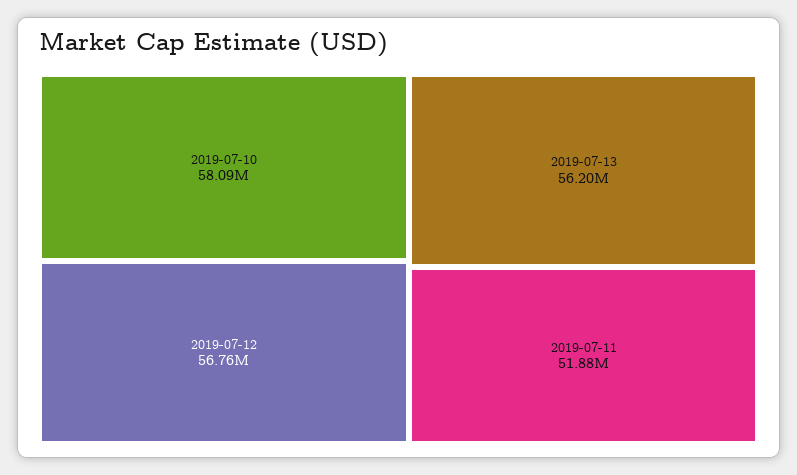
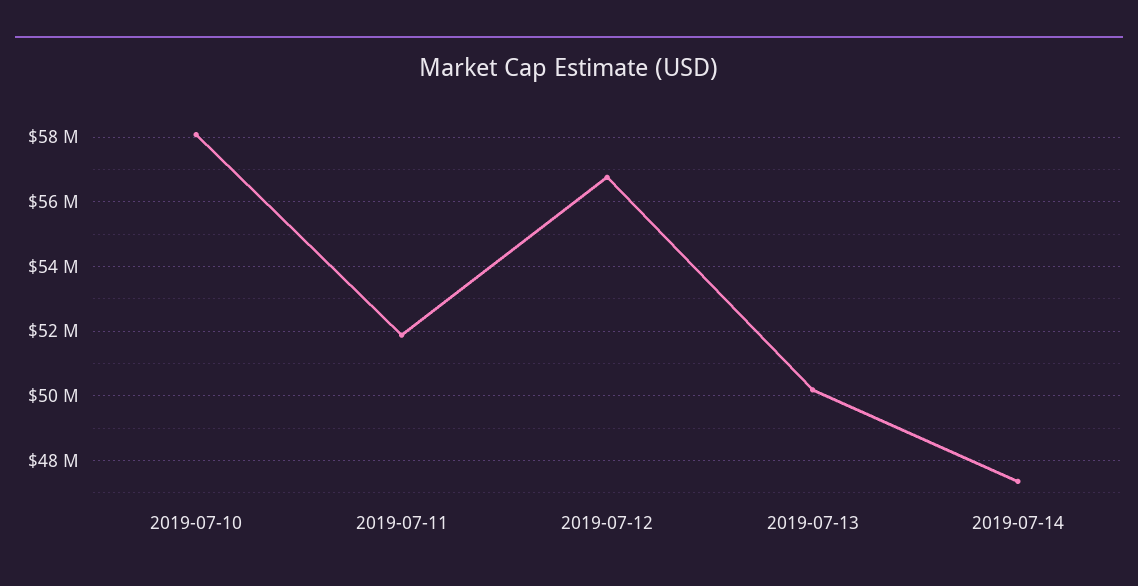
2019-07-13: 56200000 -> 50200000
2019-07-14: none -> 47400000

